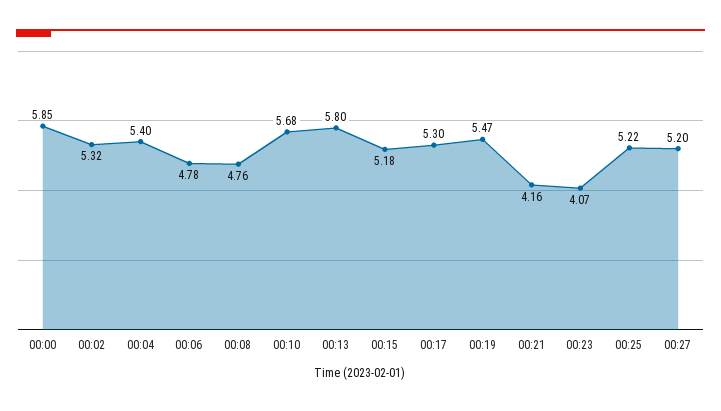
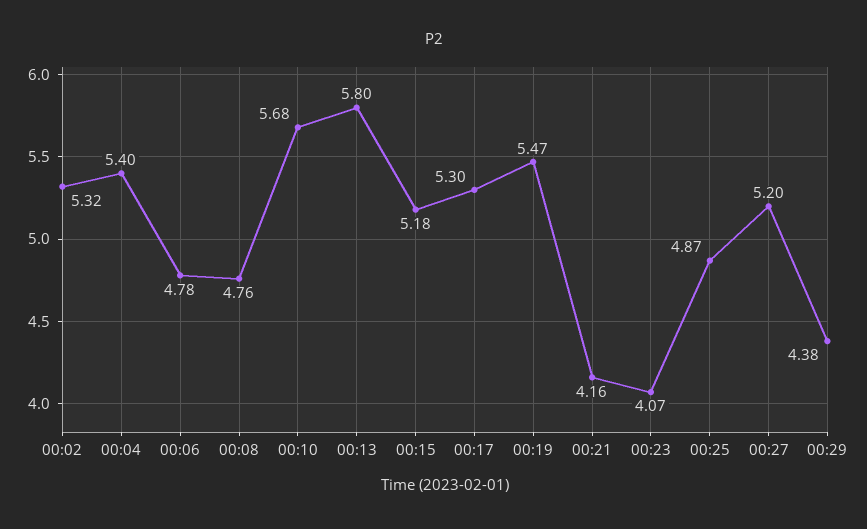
00:00: 5.85 -> none
00:25: 5.22 -> 4.87
00:29: none -> 4.38

